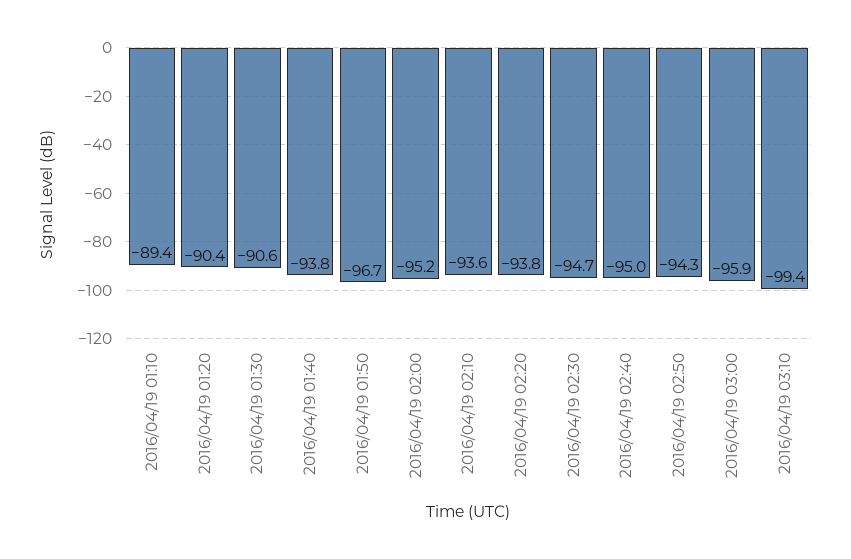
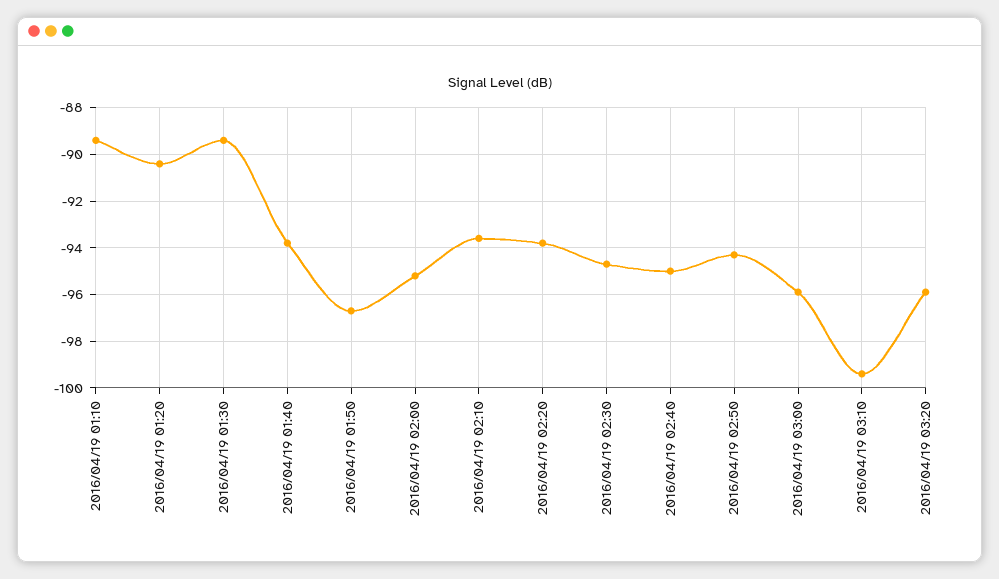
2016/04/19 01:30: -90.6 -> -89.5
2016/04/19 03:20: none -> -96

